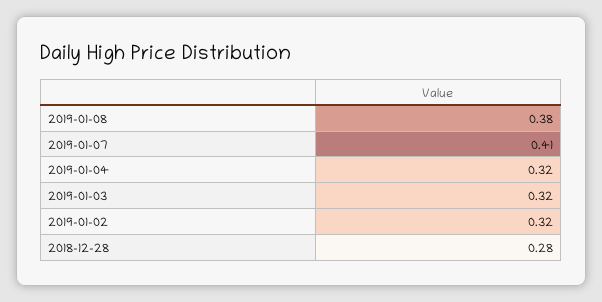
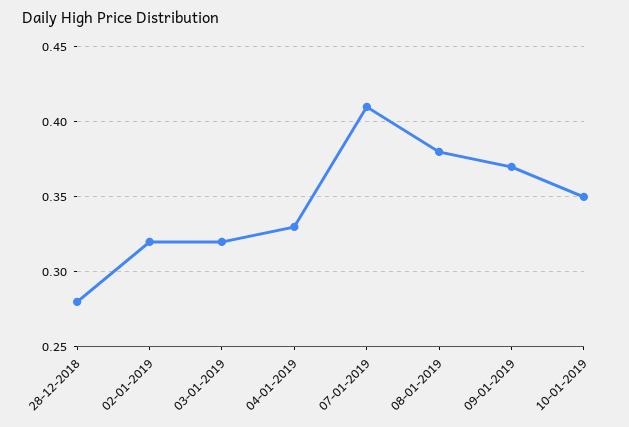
2019-01-04: 0.32 -> 0.33
09-01-2019: none -> 0.37
10-01-2019: none -> 0.35

